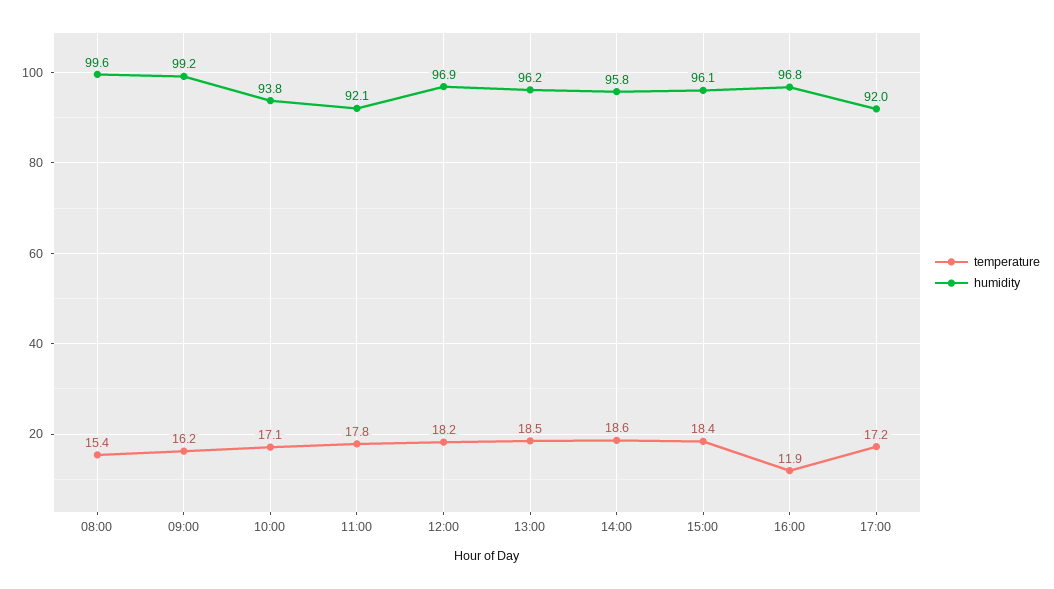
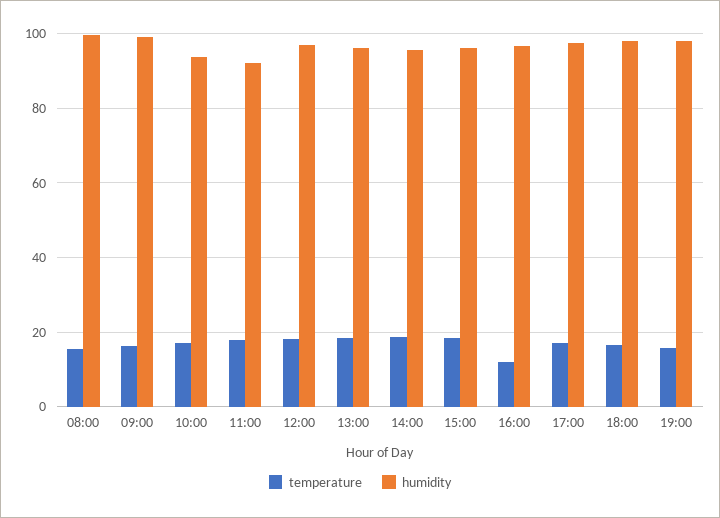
humidity, 17:00: 92 -> 98
temperature, 18:00: none -> 16
humidity, 18:00: none -> 98
temperature, 19:00: none -> 16
humidity, 19:00: none -> 98

